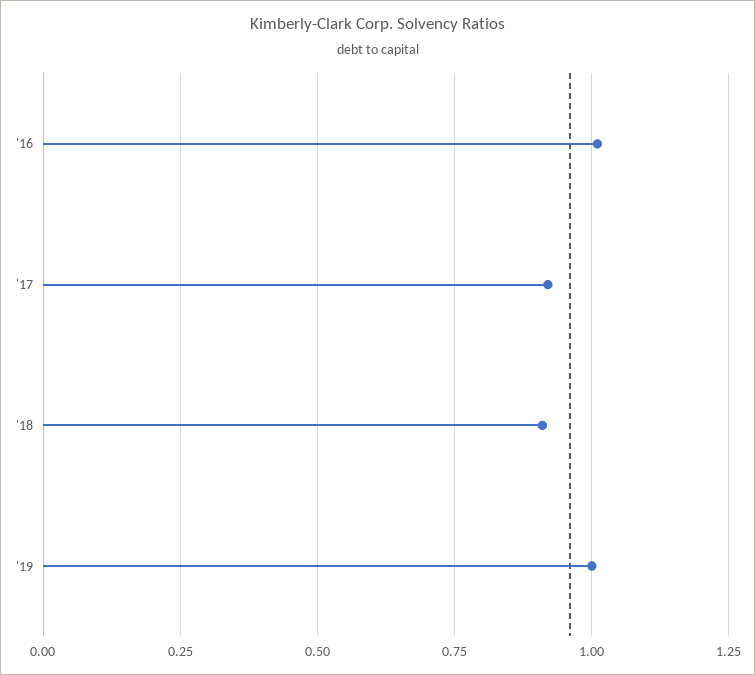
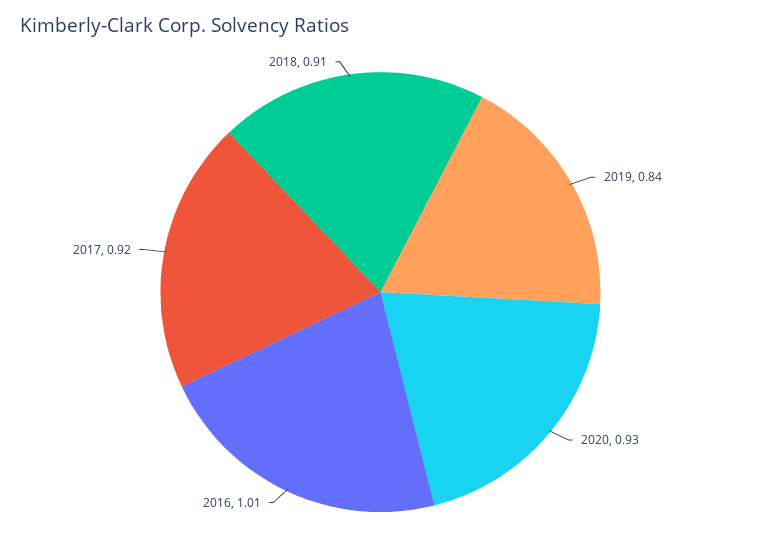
'19: 1 -> 0.84
2020: none -> 0.93

